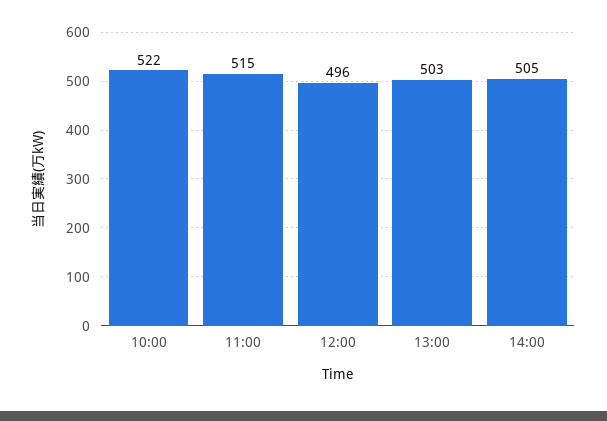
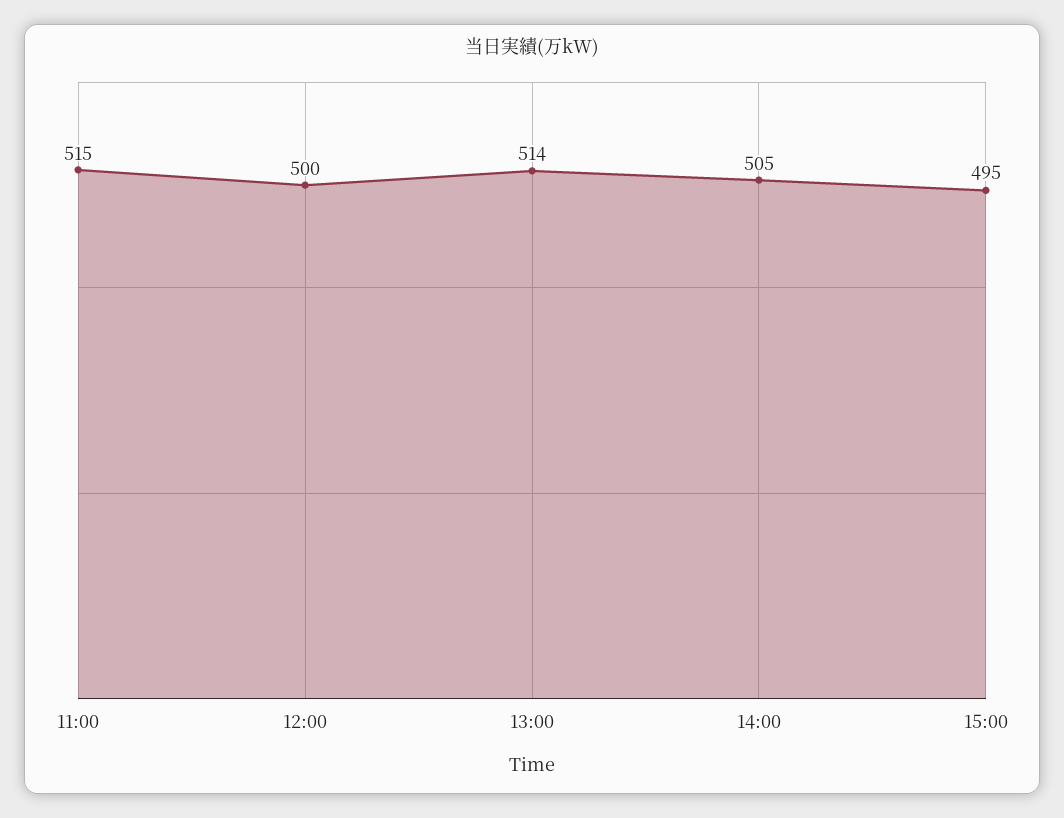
10:00: 522 -> none
12:00: 496 -> 500
13:00: 503 -> 514
15:00: none -> 495

